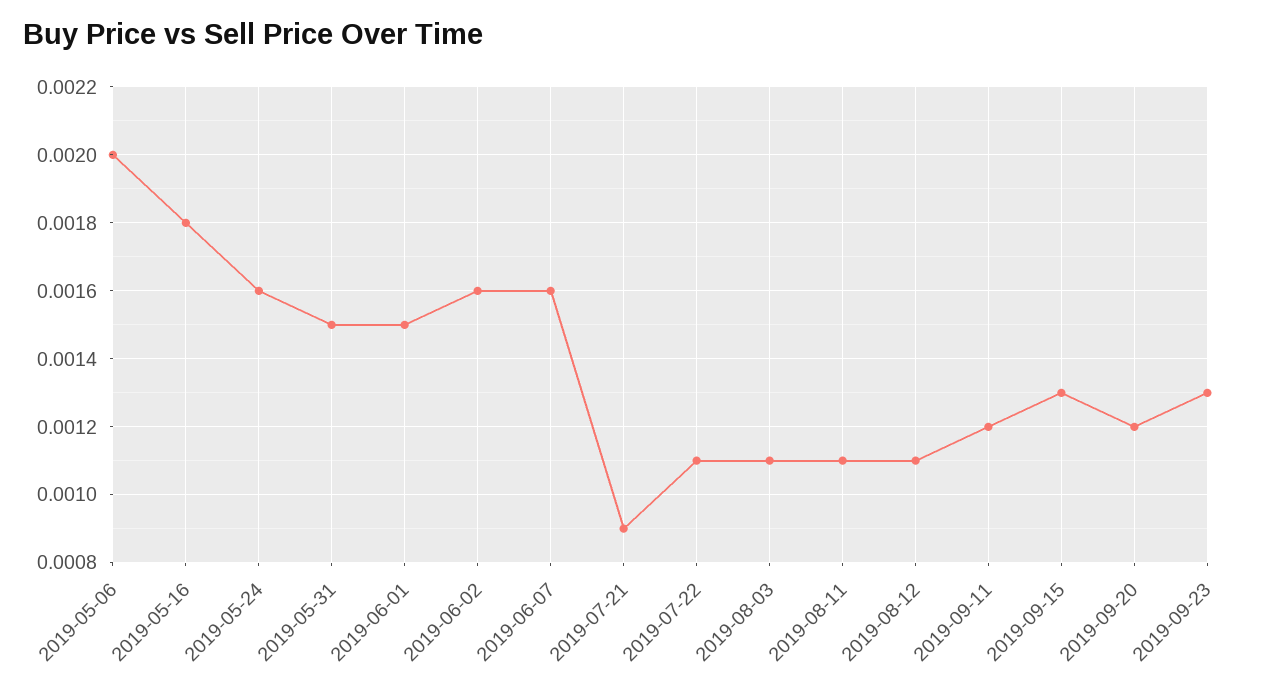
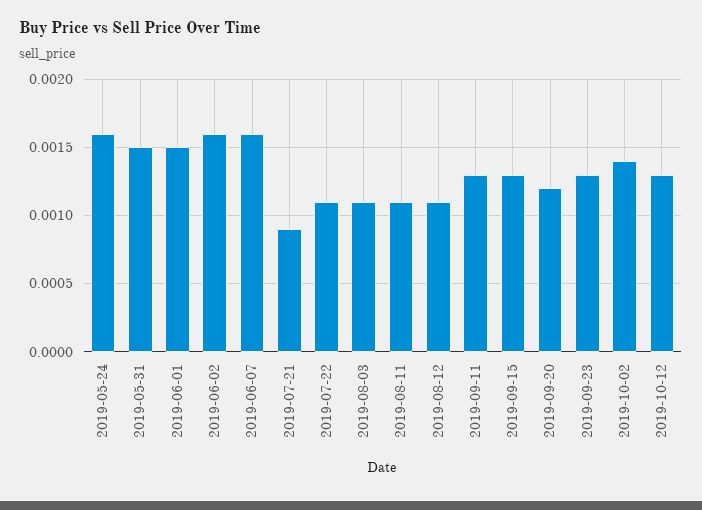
2019-05-06: 0.002 -> none
2019-05-16: 0.0018 -> none
2019-09-11: 0.0012 -> 0.0013
2019-10-02: none -> 0.0014
2019-10-12: none -> 0.0013

